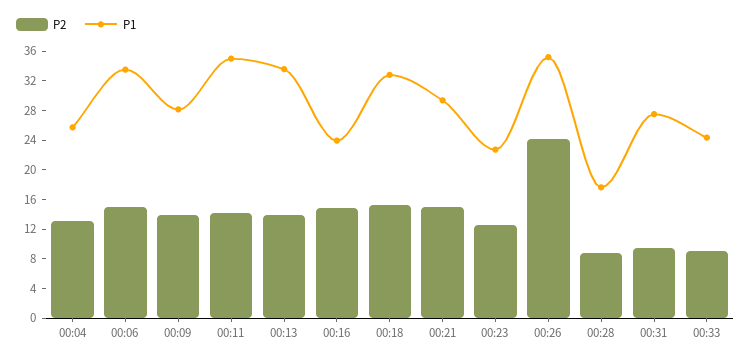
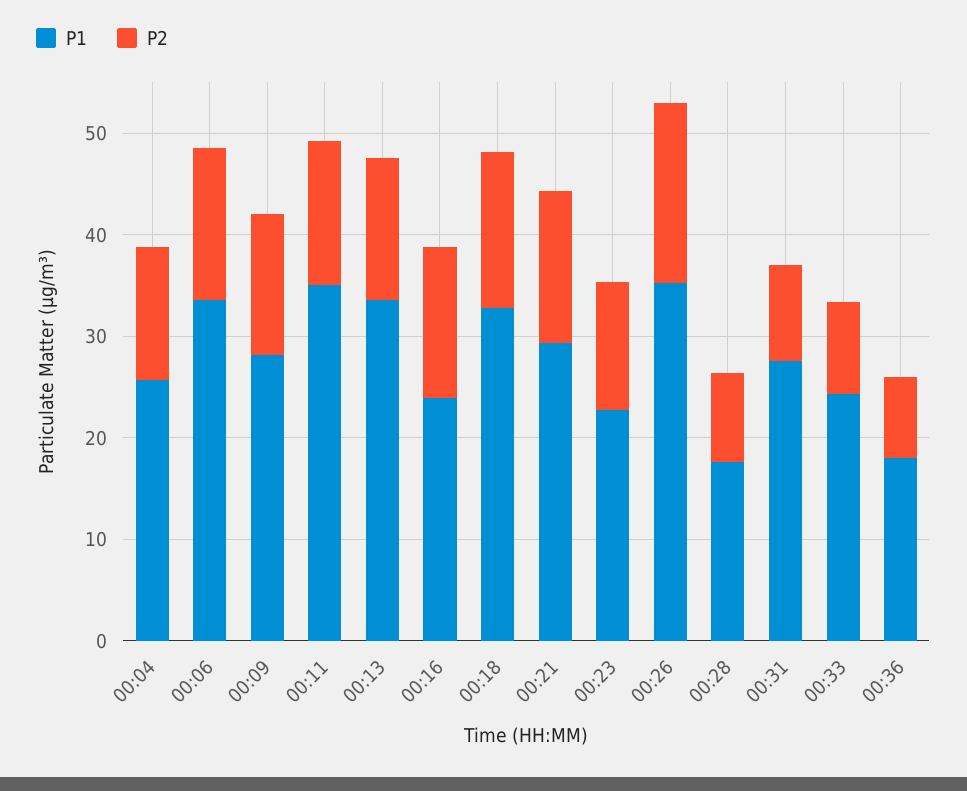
P2, 00:26: 24 -> 18
P1, 00:36: none -> 18
P2, 00:36: none -> 8

